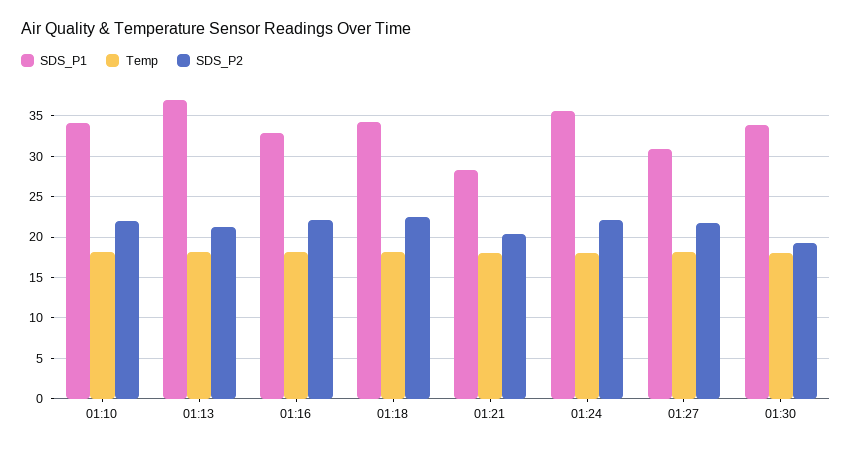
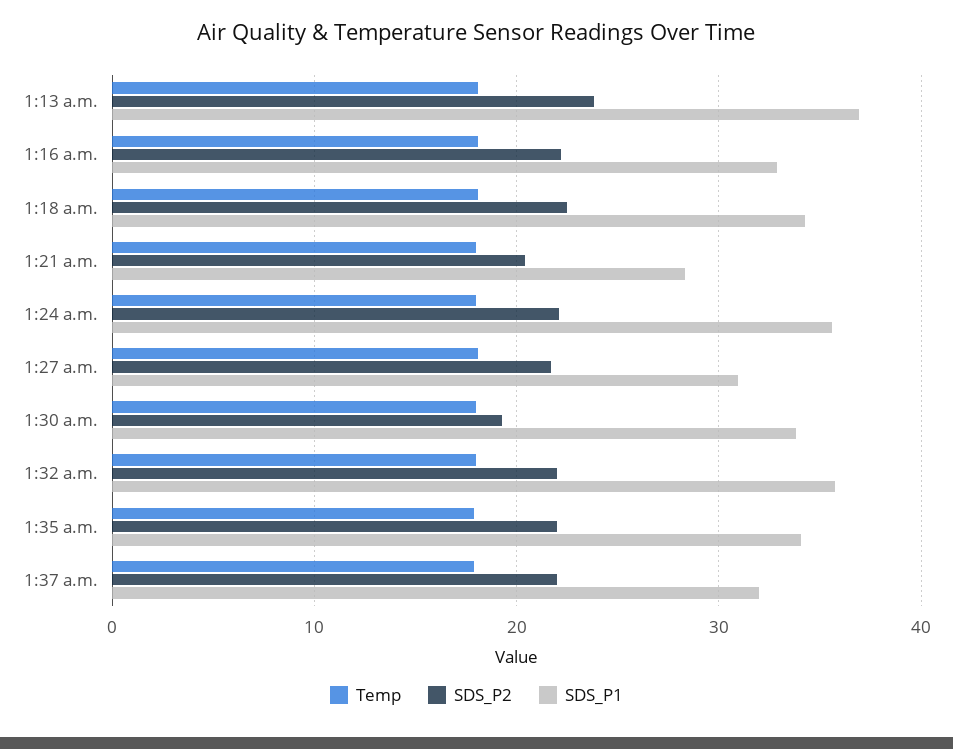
SDS_P1, 01:10: 34 -> none
Temp, 01:10: 18 -> none
SDS_P2, 01:10: 22 -> none
SDS_P2, 01:13: 21 -> 24
Temp, 1:32 a.m.: none -> 18
SDS_P2, 1:32 a.m.: none -> 22
SDS_P1, 1:32 a.m.: none -> 36
Temp, 1:35 a.m.: none -> 18
SDS_P2, 1:35 a.m.: none -> 22
SDS_P1, 1:35 a.m.: none -> 34
Temp, 1:37 a.m.: none -> 18
SDS_P2, 1:37 a.m.: none -> 22
SDS_P1, 1:37 a.m.: none -> 32

